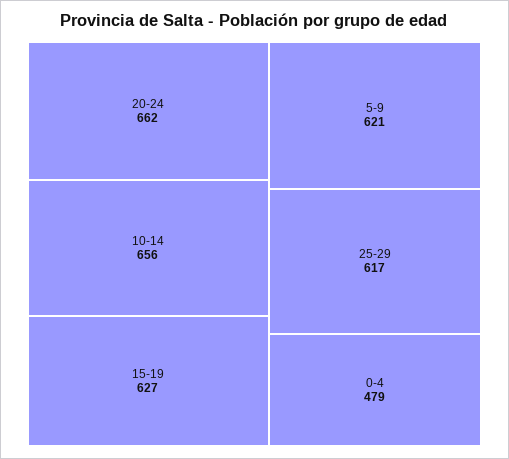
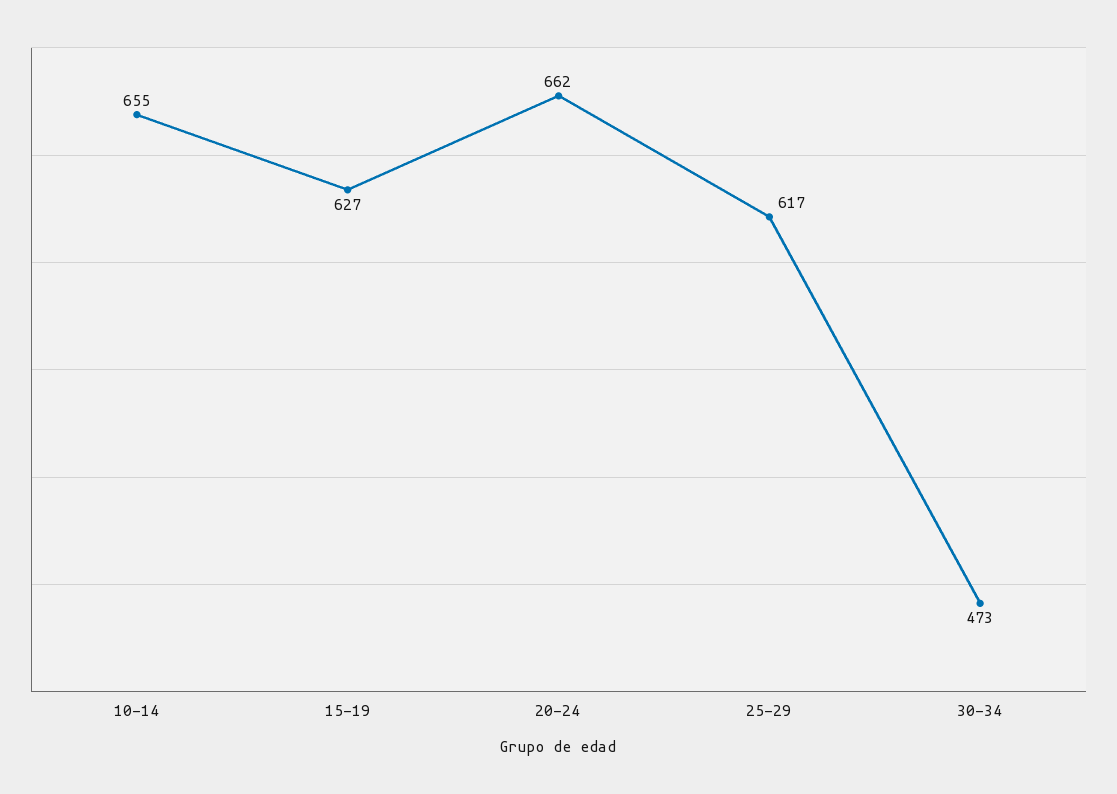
10-14: 656 -> 655
5-9: 621 -> none
0-4: 479 -> none
30-34: none -> 473

